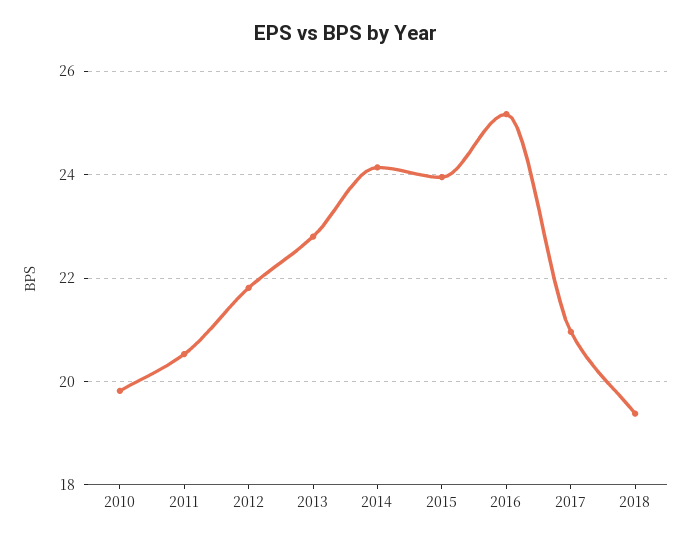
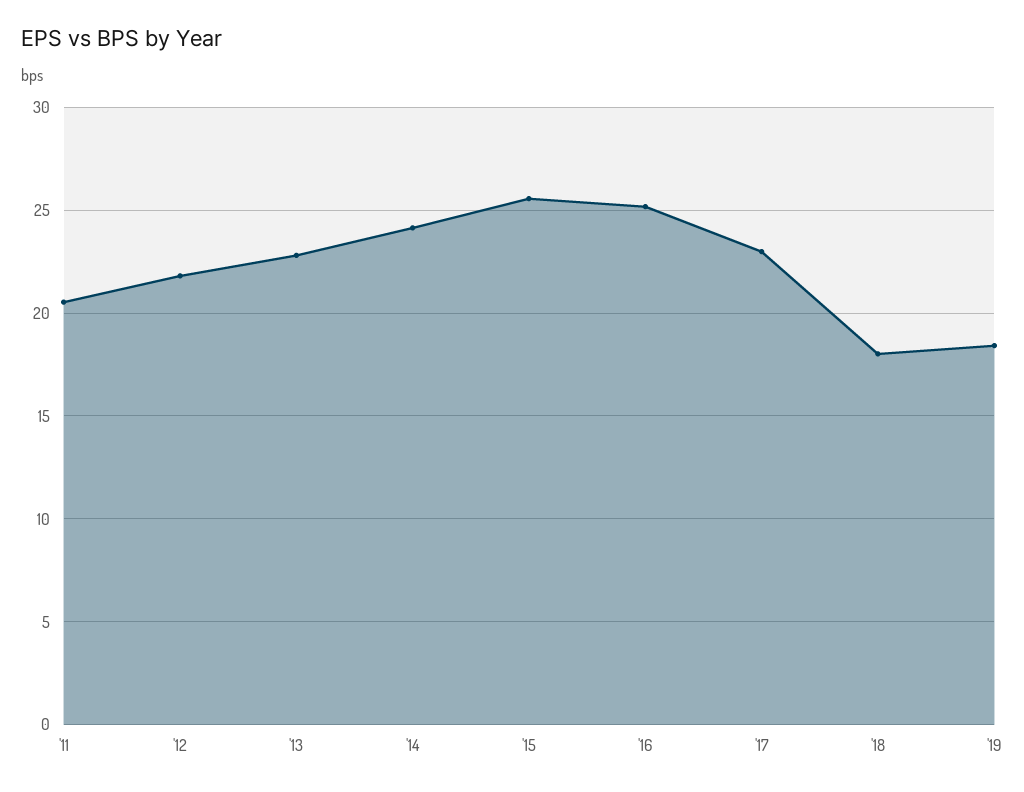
2010: 19.8 -> none
2015: 24 -> 25.5
2017: 21 -> 23
2018: 19.4 -> 18
'19: none -> 18.5

